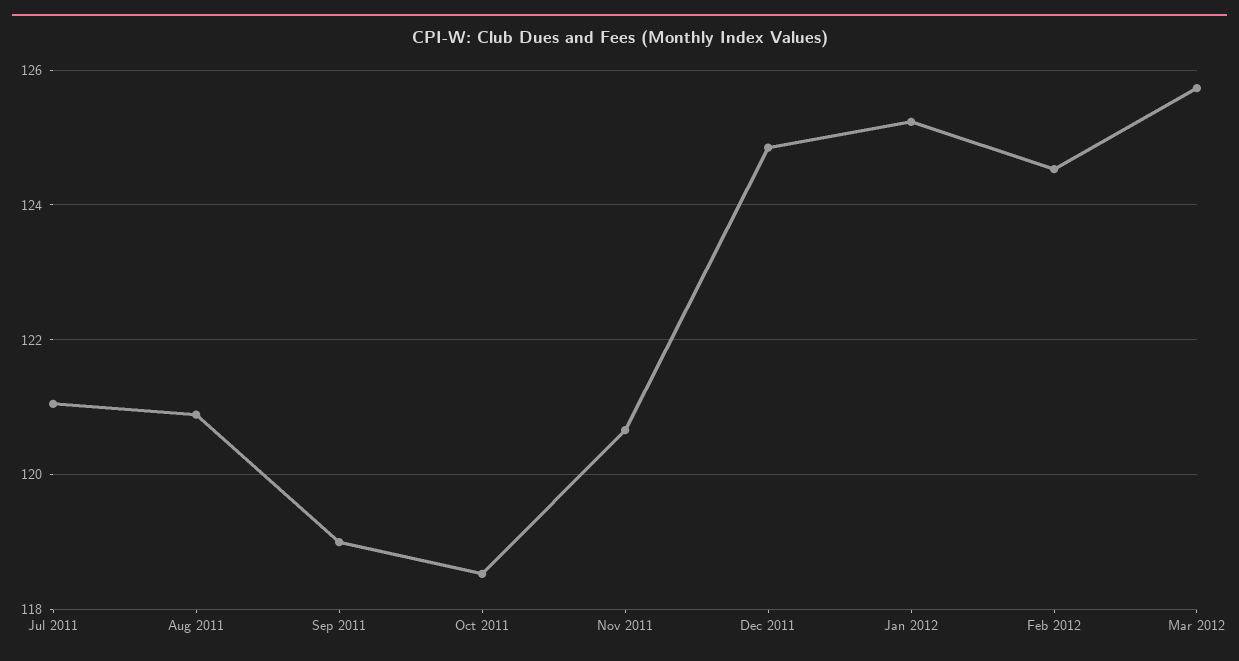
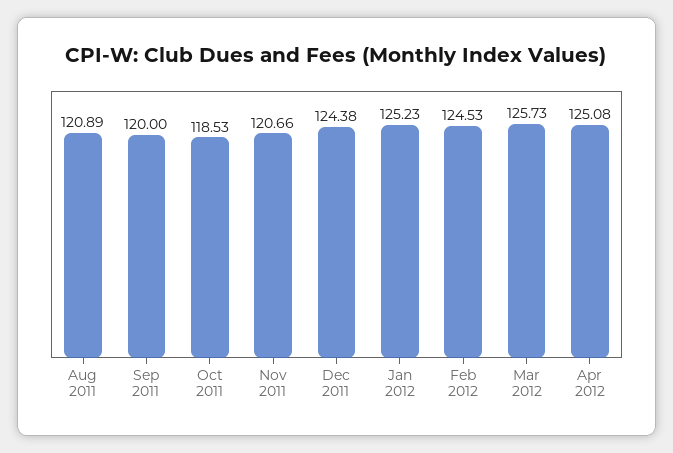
Jul 2011: 121 -> none
Sep 2011: 119 -> 120
Dec 2011: 124.8 -> 124.38
Apr 2012: none -> 125.08

